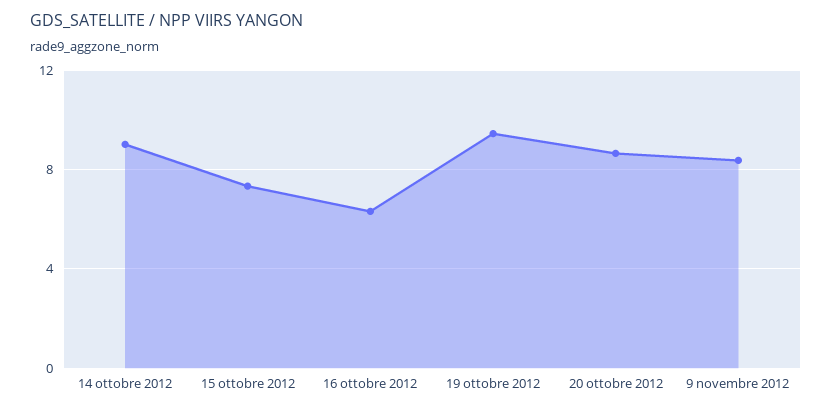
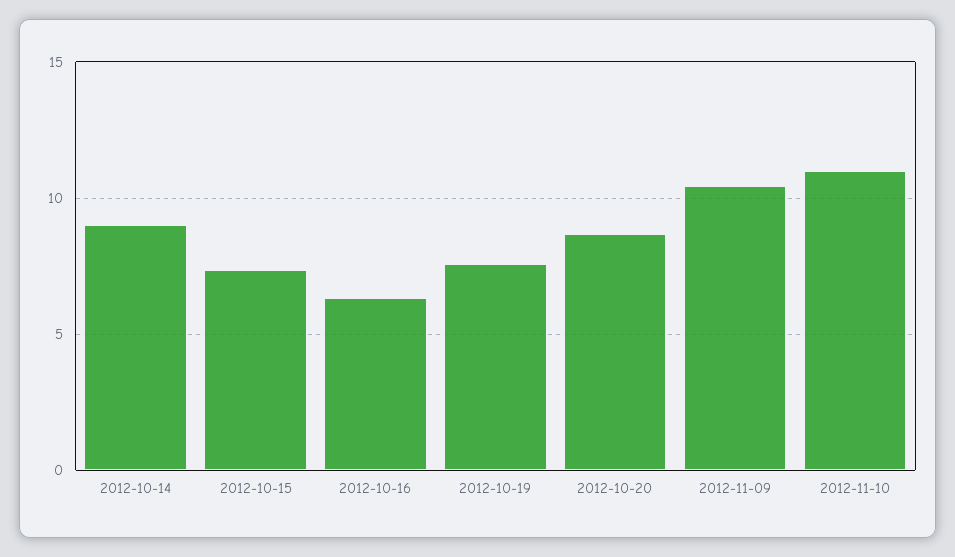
19 ottobre 2012: 9.5 -> 7.5
9 novembre 2012: 8.5 -> 10.5
2012-11-10: none -> 11

